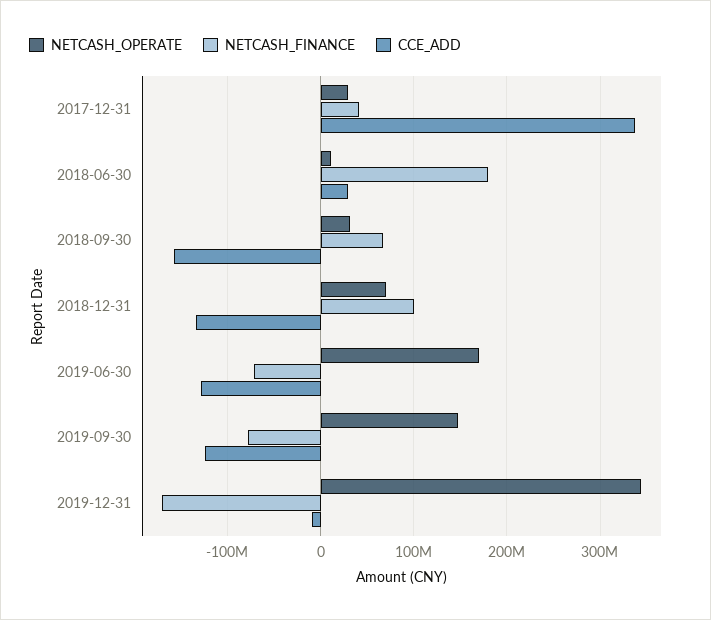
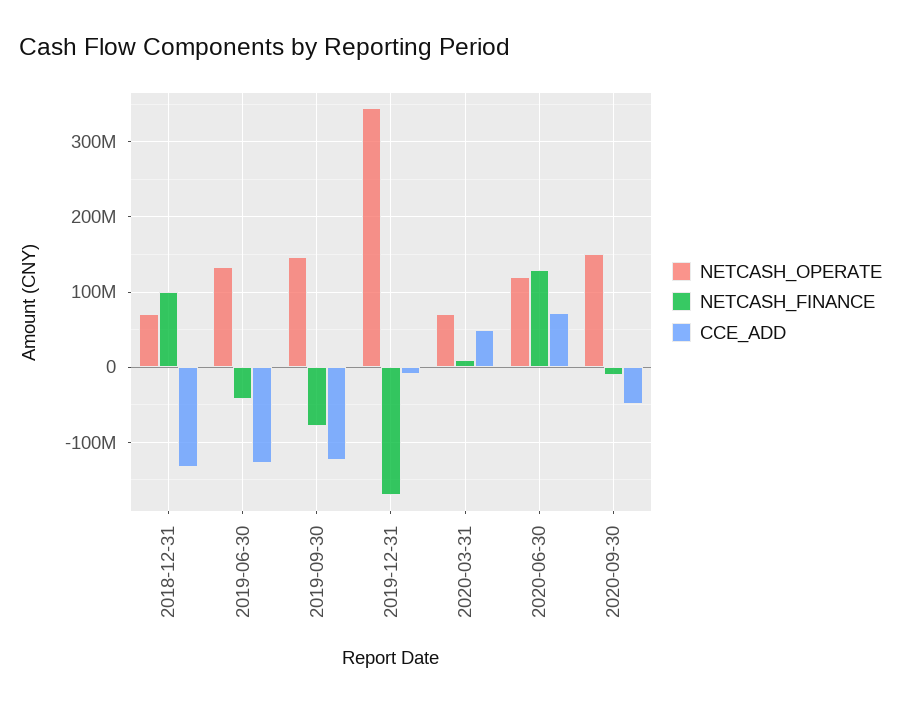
NETCASH_OPERATE, 2017-12-31: 30000000 -> none
NETCASH_FINANCE, 2017-12-31: 40000000 -> none
CCE_ADD, 2017-12-31: 340000000 -> none
NETCASH_OPERATE, 2018-06-30: 10000000 -> none
NETCASH_FINANCE, 2018-06-30: 180000000 -> none
CCE_ADD, 2018-06-30: 30000000 -> none
NETCASH_OPERATE, 2018-09-30: 30000000 -> none
NETCASH_FINANCE, 2018-09-30: 70000000 -> none
CCE_ADD, 2018-09-30: -160000000 -> none
NETCASH_OPERATE, 2019-06-30: 170000000 -> 130000000
NETCASH_FINANCE, 2019-06-30: -70000000 -> -40000000
NETCASH_OPERATE, 2020-03-31: none -> 70000000
NETCASH_FINANCE, 2020-03-31: none -> 10000000
CCE_ADD, 2020-03-31: none -> 50000000
NETCASH_OPERATE, 2020-06-30: none -> 120000000
NETCASH_FINANCE, 2020-06-30: none -> 130000000
CCE_ADD, 2020-06-30: none -> 70000000
NETCASH_OPERATE, 2020-09-30: none -> 150000000
NETCASH_FINANCE, 2020-09-30: none -> -10000000
CCE_ADD, 2020-09-30: none -> -50000000

